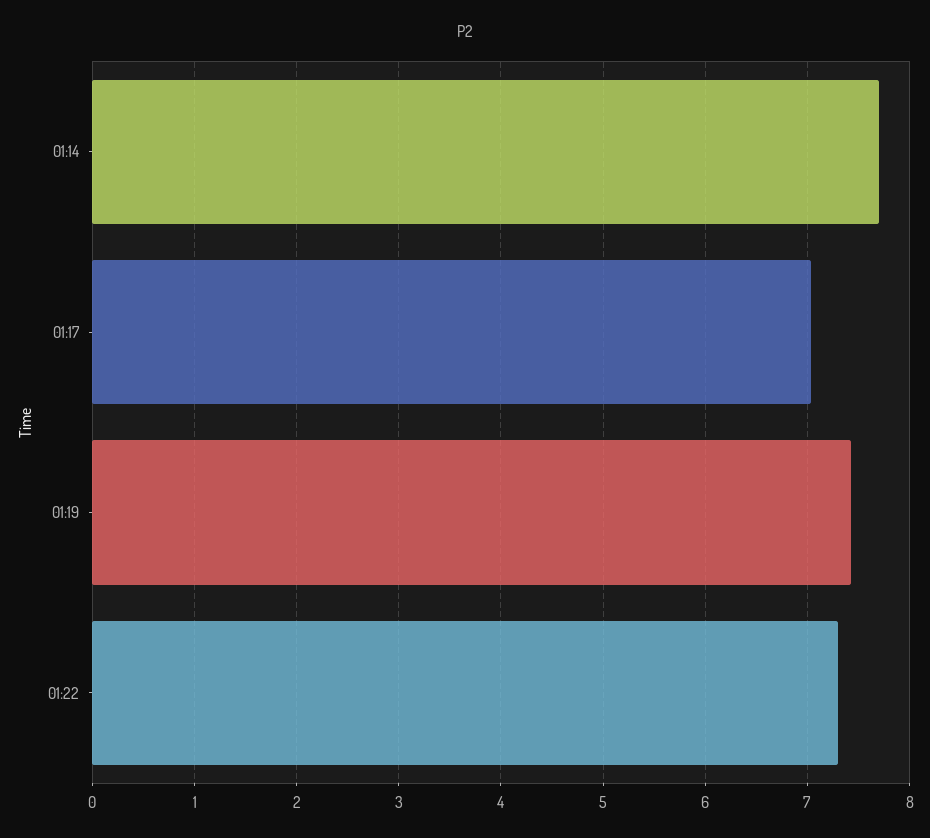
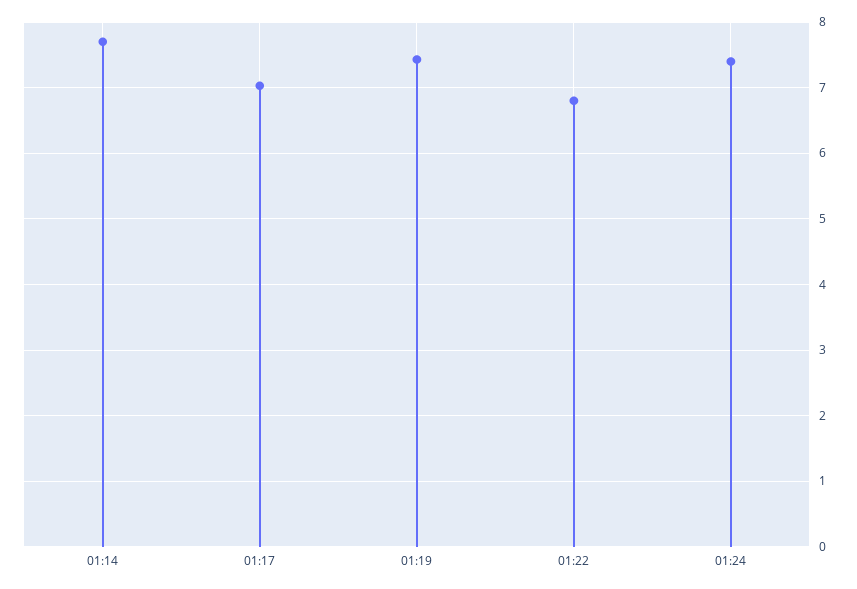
01:22: 7.3 -> 6.8
01:24: none -> 7.4

